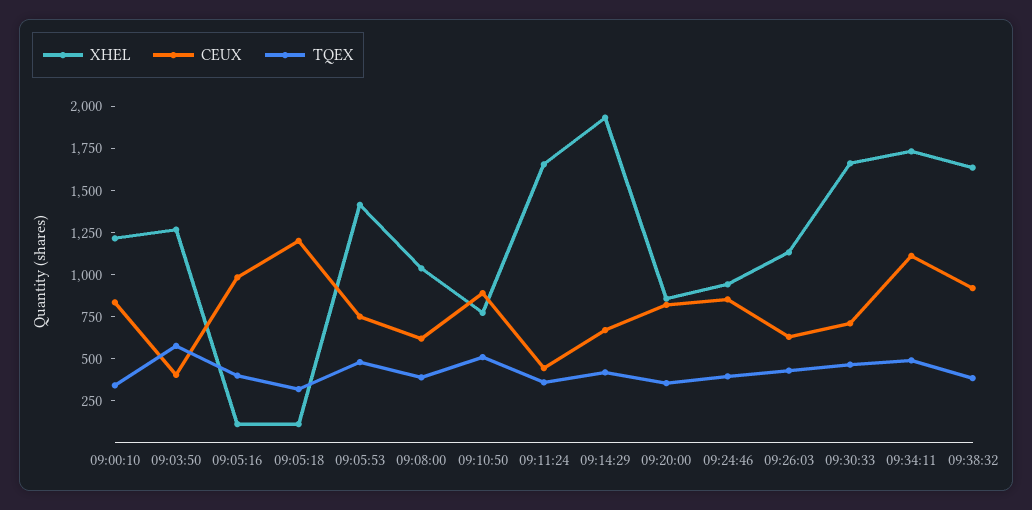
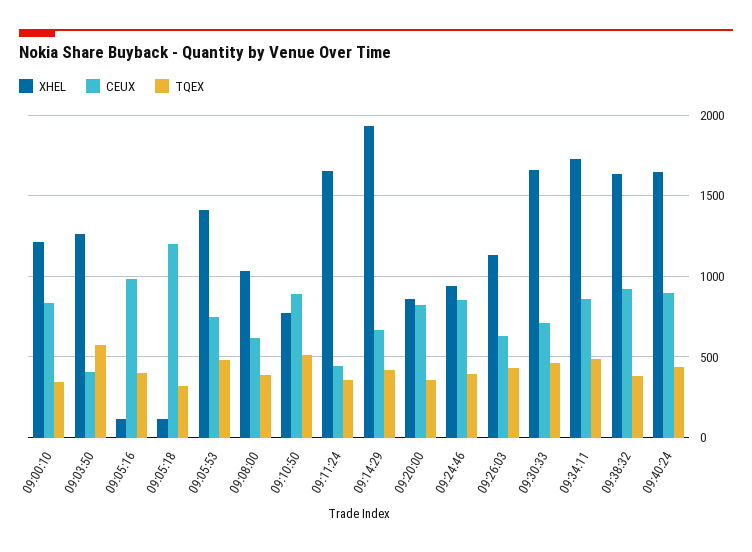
CEUX, 09:34:11: 1100 -> 850
XHEL, 09:40:24: none -> 1650
CEUX, 09:40:24: none -> 900
TQEX, 09:40:24: none -> 450

